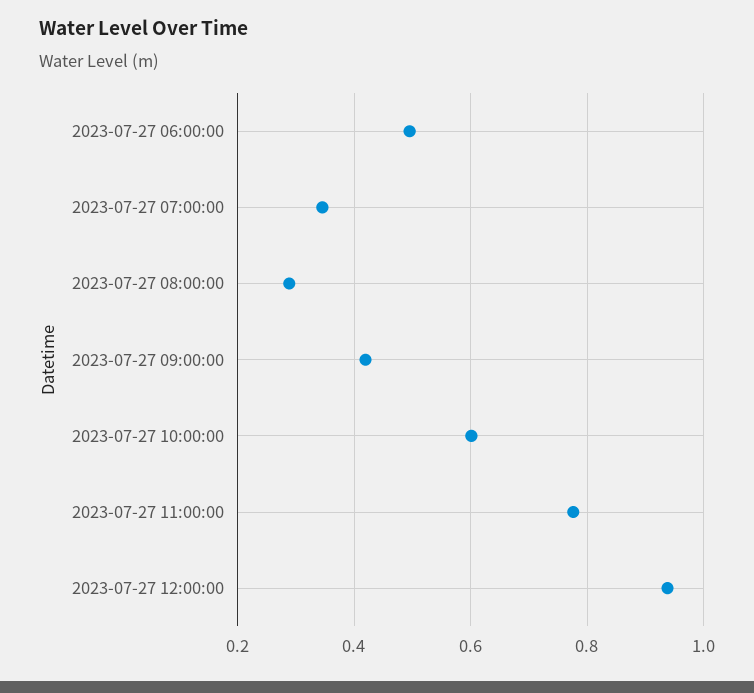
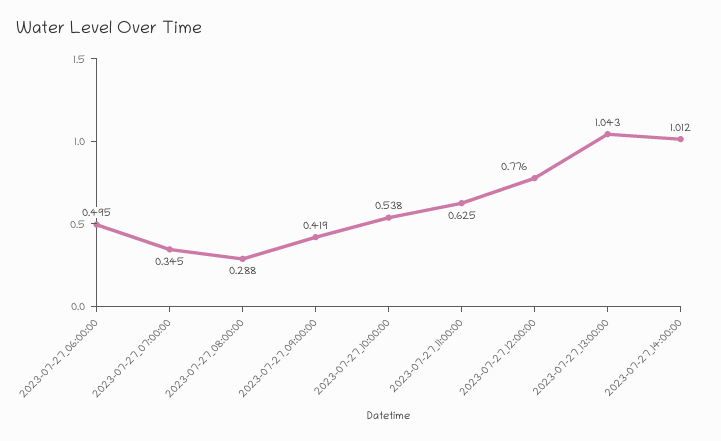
2023-07-27 10:00:00: 0.6 -> 0.538
2023-07-27 11:00:00: 0.78 -> 0.625
2023-07-27 12:00:00: 0.94 -> 0.776
2023-07-27_13:00:00: none -> 1.043
2023-07-27_14:00:00: none -> 1.012

